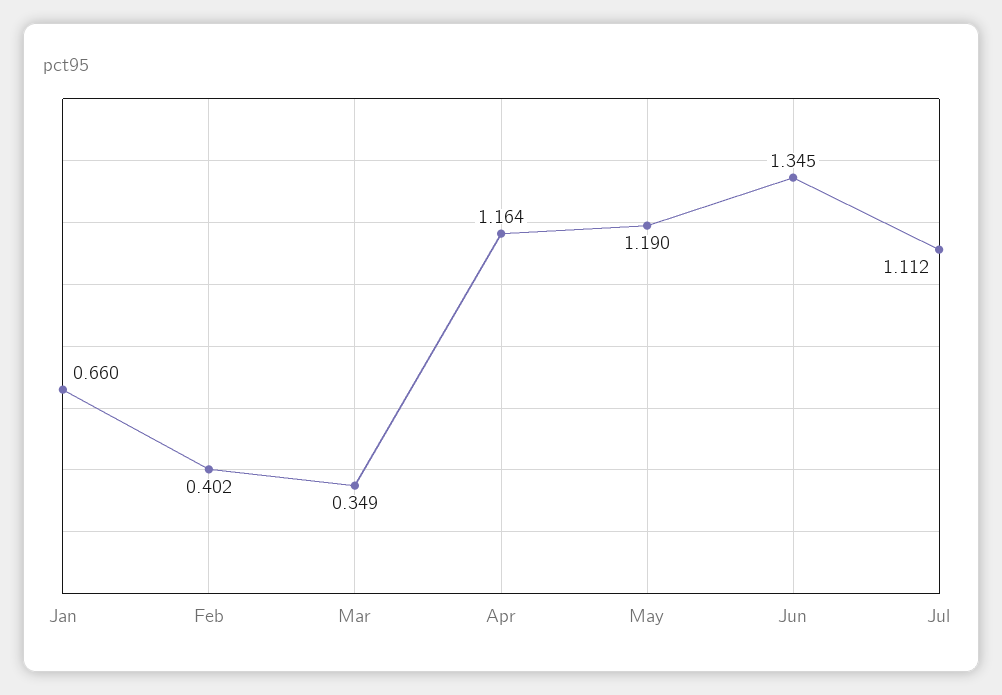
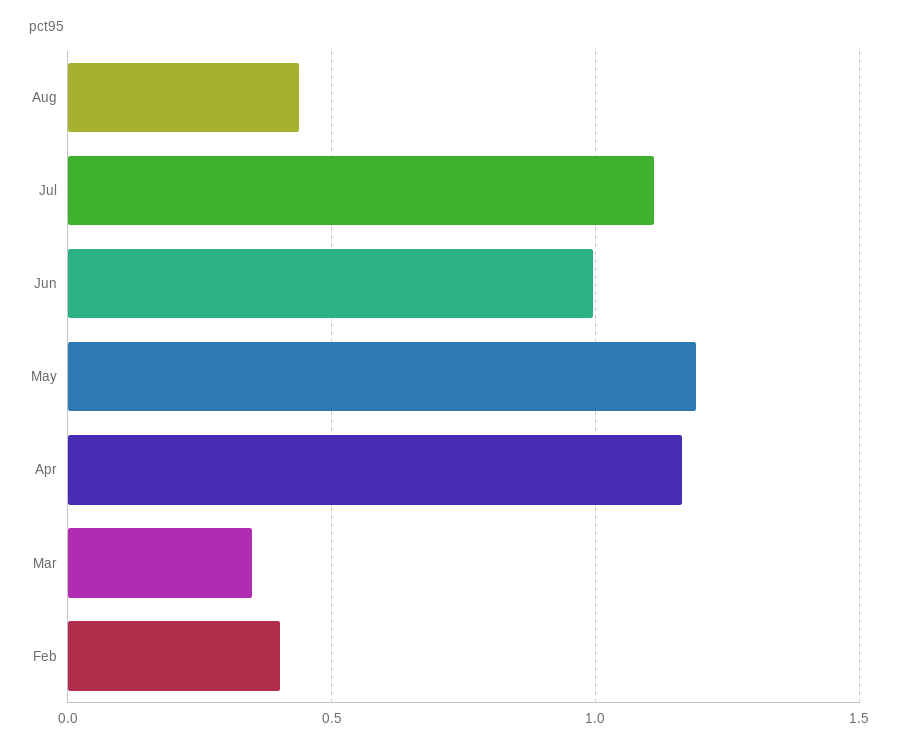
Jan: 0.66 -> none
Jun: 1.345 -> 1
Aug: none -> 0.45

